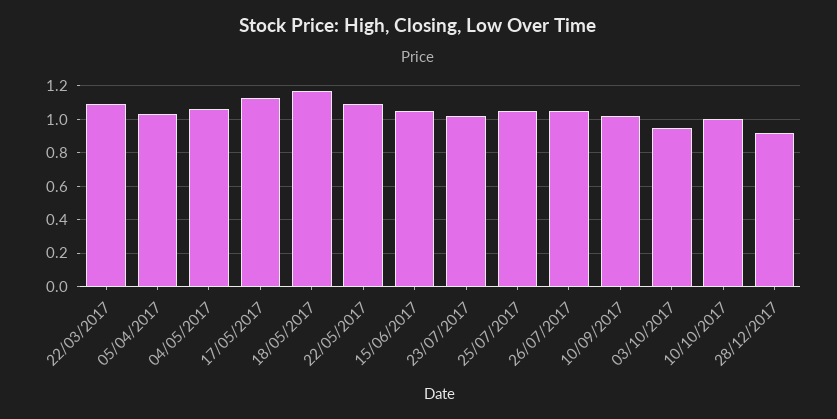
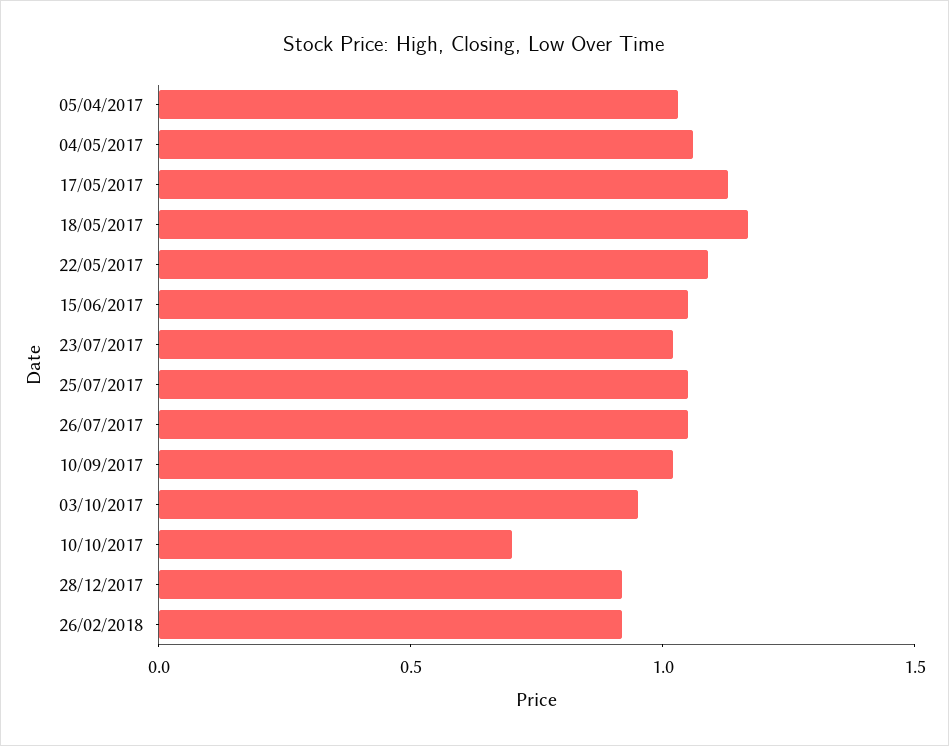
22/03/2017: 1.1 -> none
10/10/2017: 1 -> 0.7
26/02/2018: none -> 0.9

